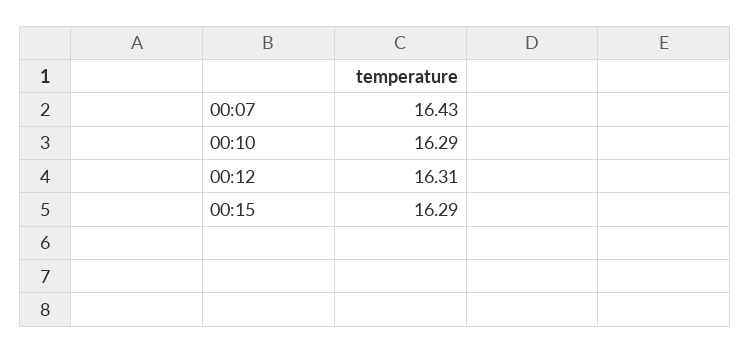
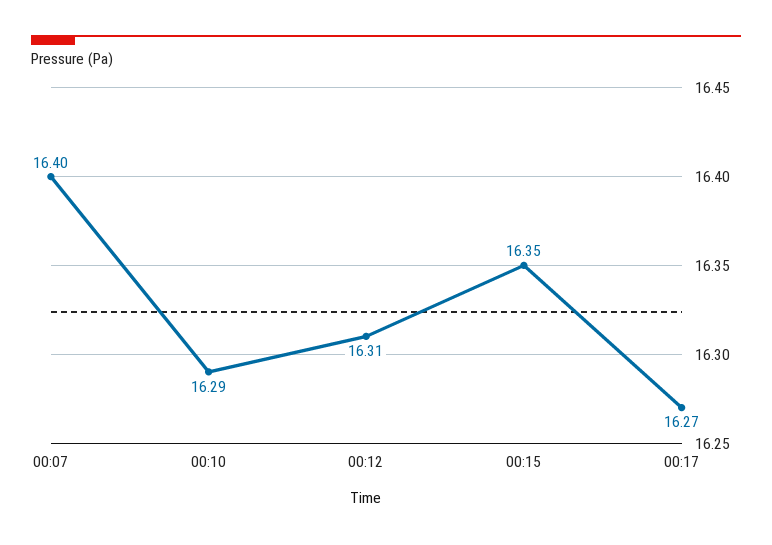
00:07: 16.43 -> 16.4
00:15: 16.29 -> 16.35
00:17: none -> 16.27

